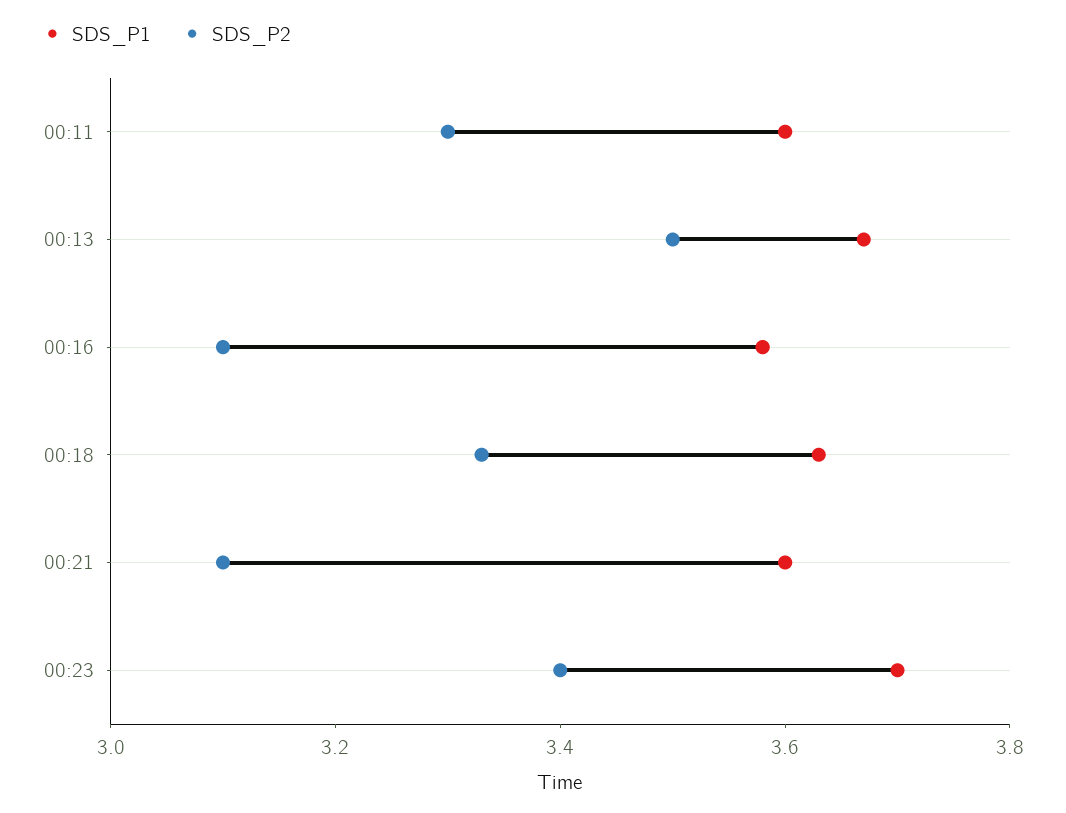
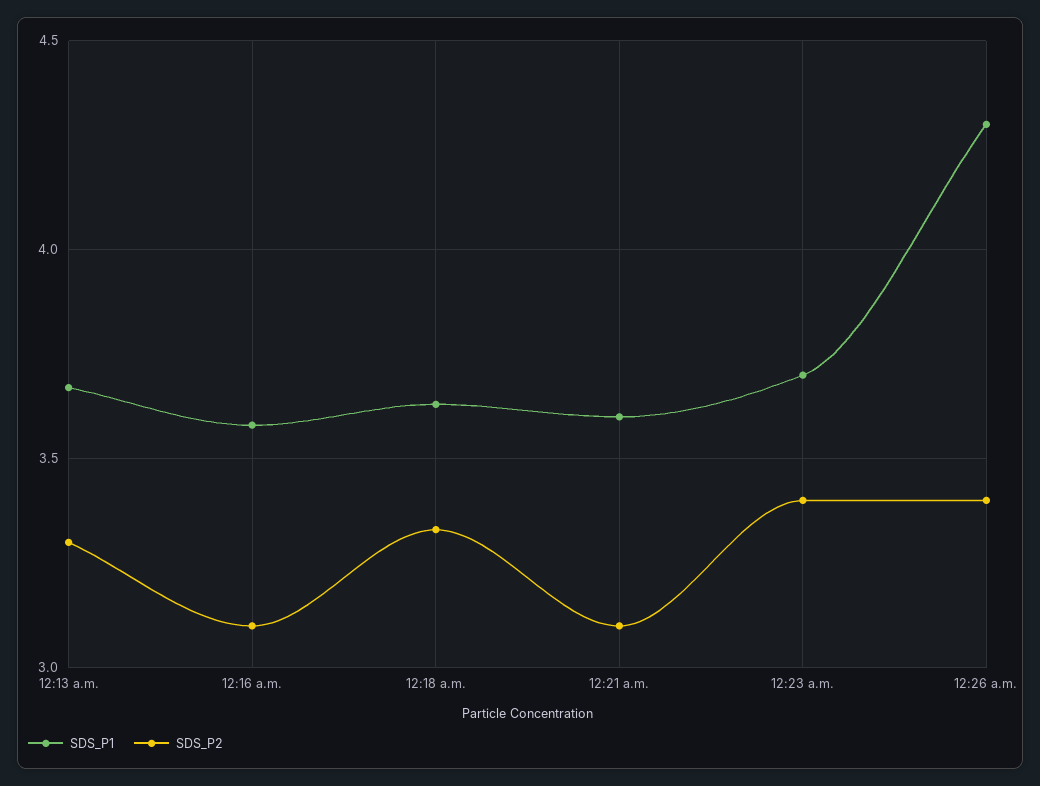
SDS_P1, 00:11: 3.6 -> none
SDS_P2, 00:11: 3.3 -> none
SDS_P2, 00:13: 3.5 -> 3.3
SDS_P1, 12:26 a.m.: none -> 4.3
SDS_P2, 12:26 a.m.: none -> 3.4

